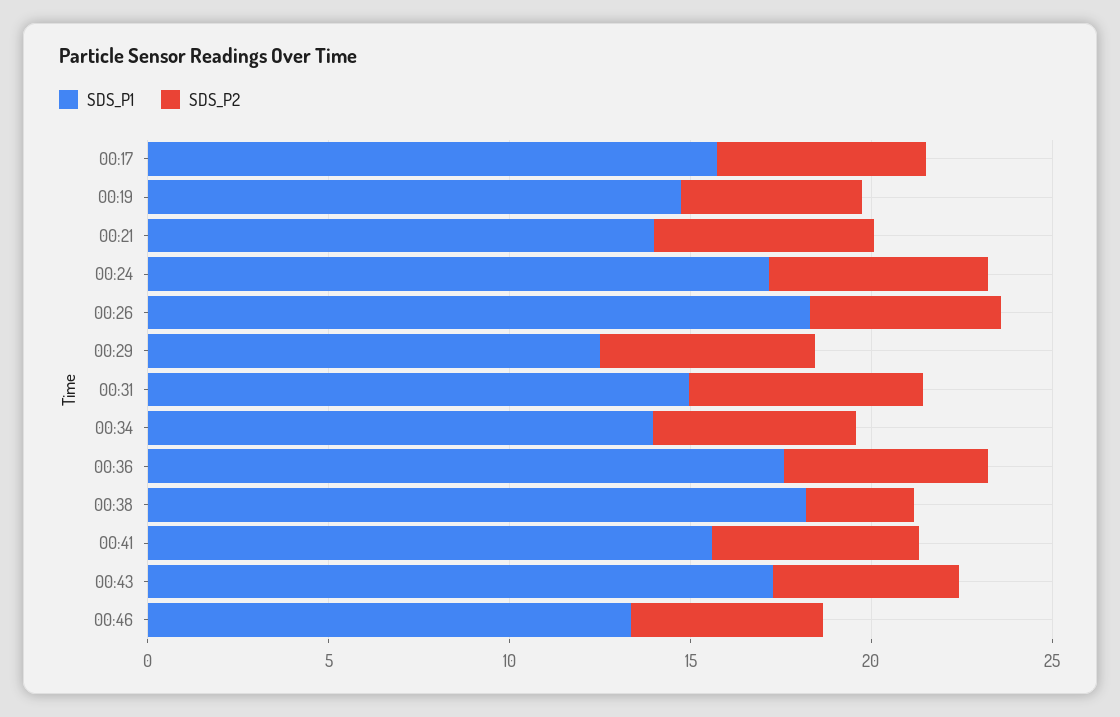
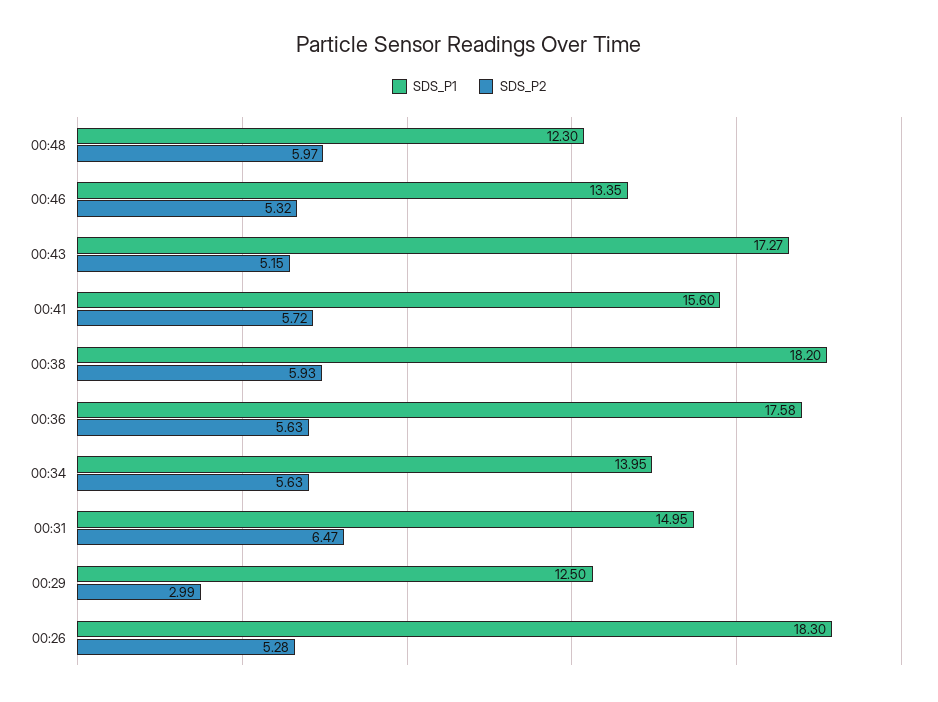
SDS_P1, 00:17: 16 -> none
SDS_P2, 00:17: 6 -> none
SDS_P1, 00:19: 15 -> none
SDS_P2, 00:19: 5 -> none
SDS_P1, 00:21: 14 -> none
SDS_P2, 00:21: 6 -> none
SDS_P1, 00:24: 17 -> none
SDS_P2, 00:24: 6 -> none
SDS_P2, 00:29: 6 -> 2.99
SDS_P2, 00:38: 3 -> 5.93
SDS_P1, 00:48: none -> 12.3
SDS_P2, 00:48: none -> 5.97

